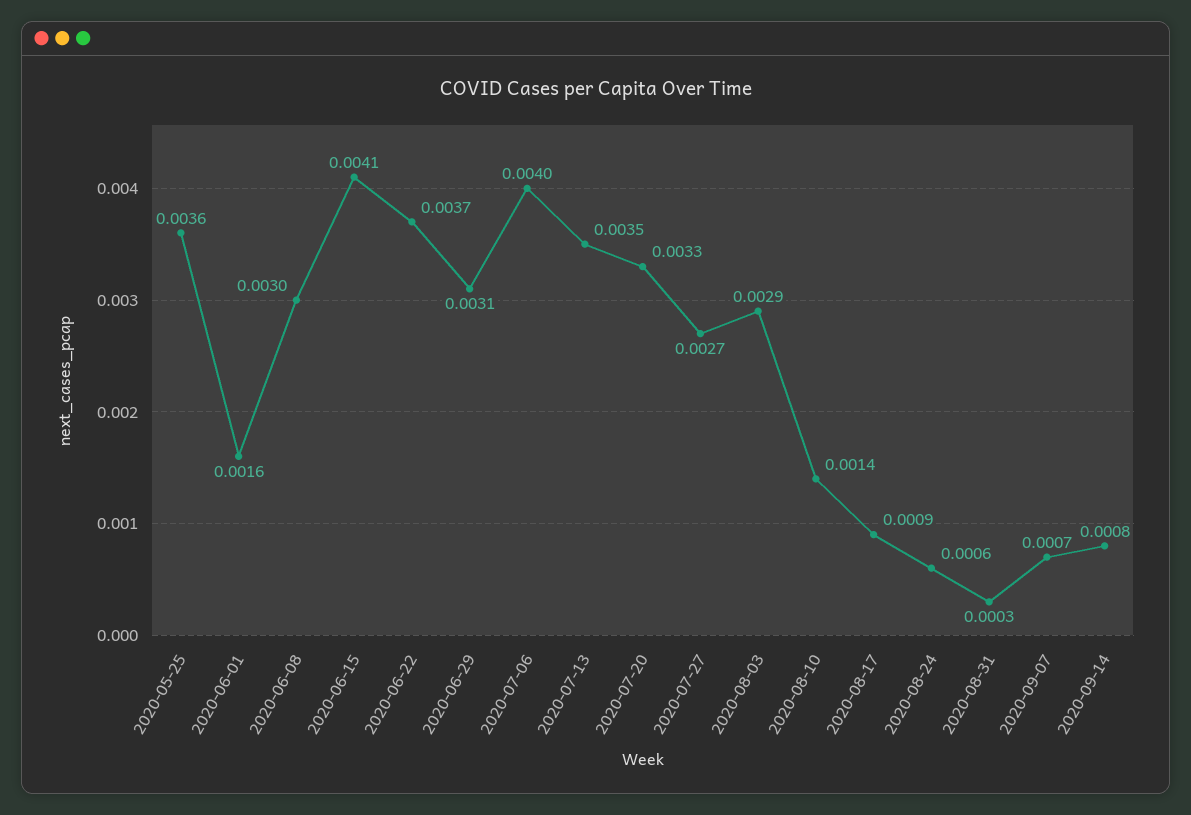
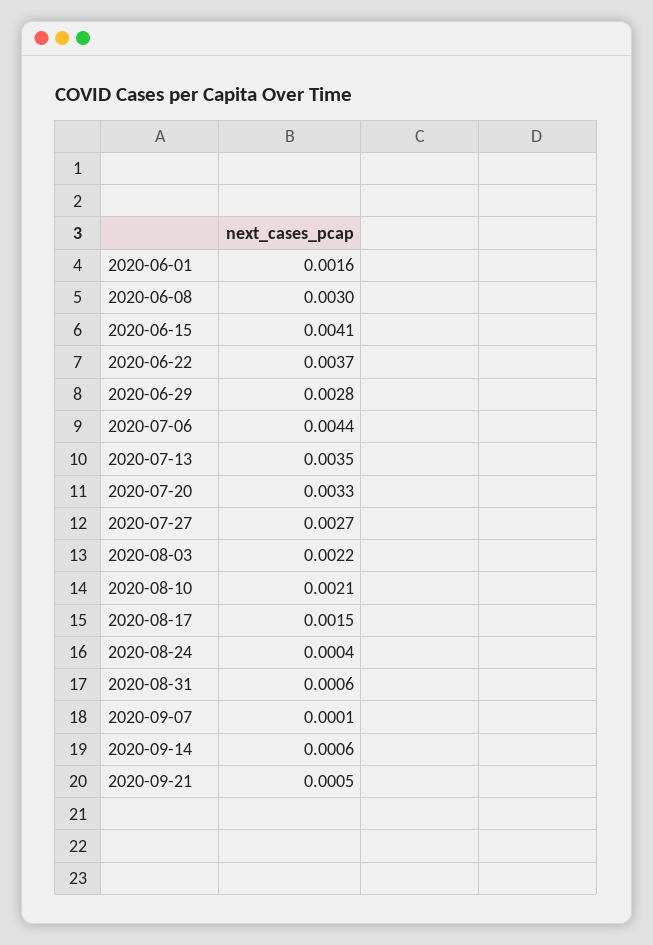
2020-05-25: 0.0036 -> none
2020-06-29: 0.0031 -> 0.0028
2020-07-06: 0.004 -> 0.0044
2020-08-03: 0.0029 -> 0.0022
2020-08-10: 0.0014 -> 0.0021
2020-08-17: 0.0009 -> 0.0015
2020-08-24: 0.0006 -> 0.0004
2020-08-31: 0.0003 -> 0.0006
2020-09-07: 0.0007 -> 0.0001
2020-09-14: 0.0008 -> 0.0006
2020-09-21: none -> 0.0005

